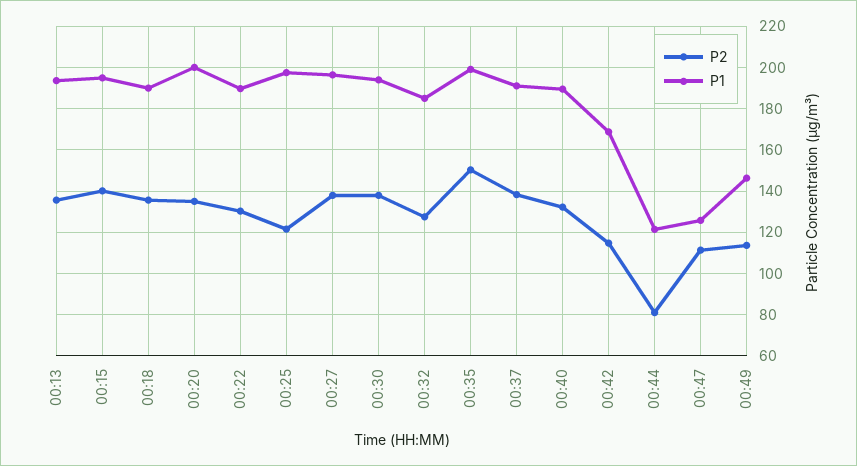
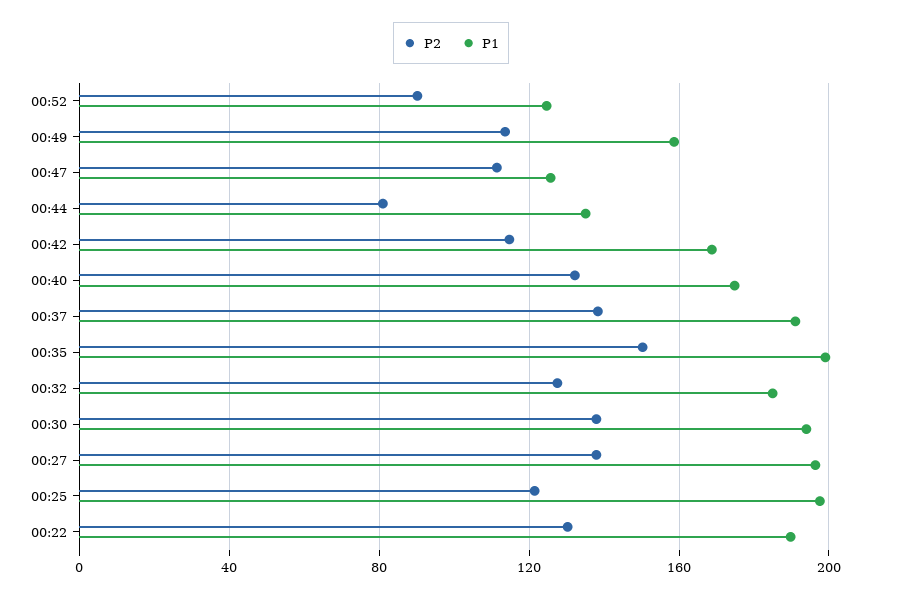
P2, 00:13: 135 -> none
P1, 00:13: 195 -> none
P2, 00:15: 140 -> none
P1, 00:15: 195 -> none
P2, 00:18: 135 -> none
P1, 00:18: 190 -> none
P2, 00:20: 135 -> none
P1, 00:20: 200 -> none
P1, 00:40: 190 -> 175
P1, 00:44: 120 -> 135
P1, 00:49: 145 -> 160
P2, 00:52: none -> 90
P1, 00:52: none -> 125

